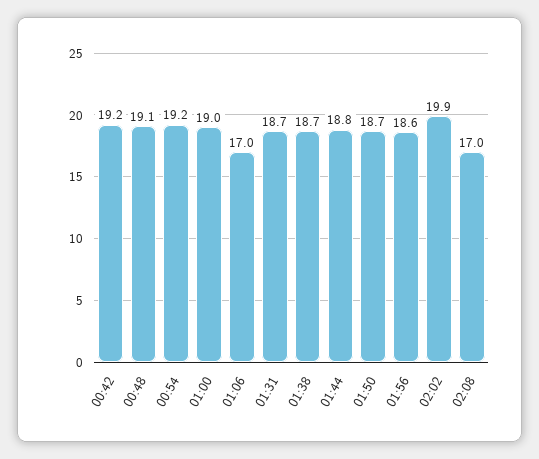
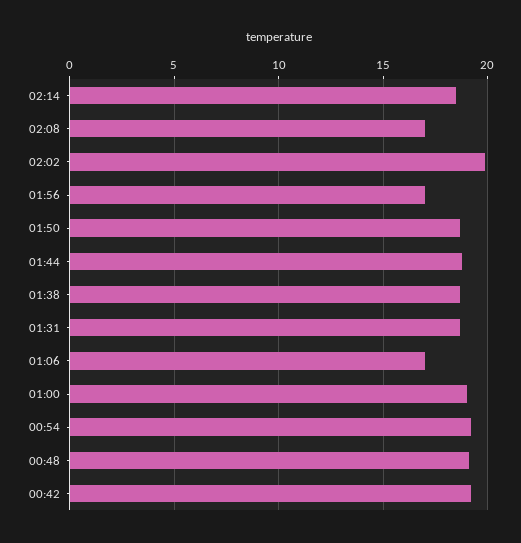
01:56: 18.6 -> 17
02:14: none -> 18.5

